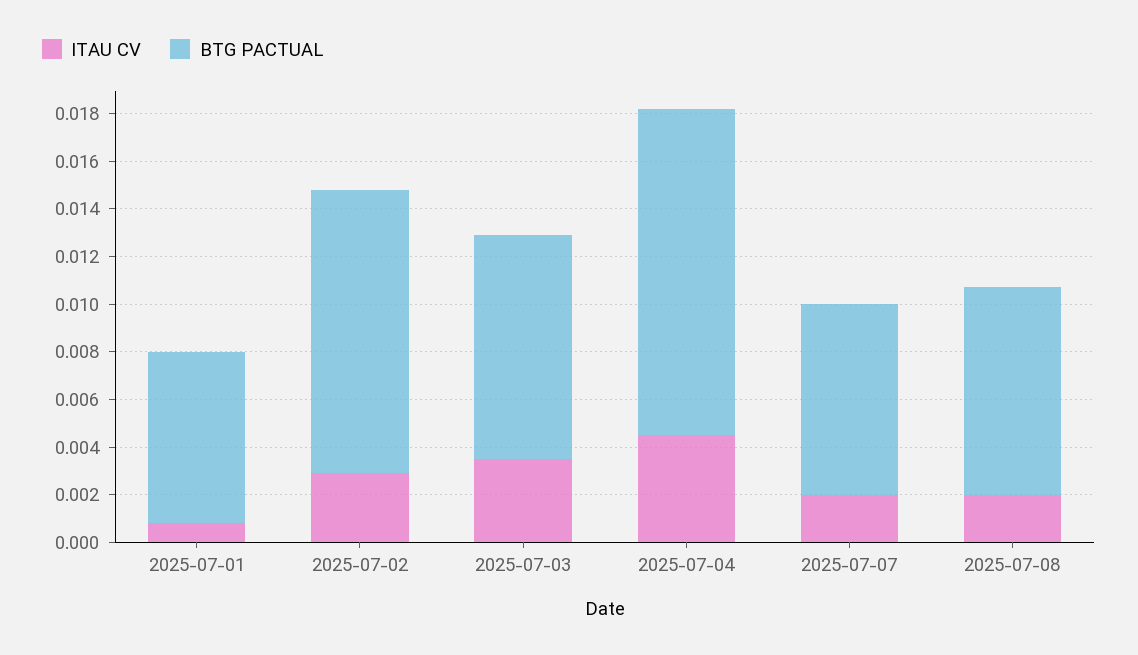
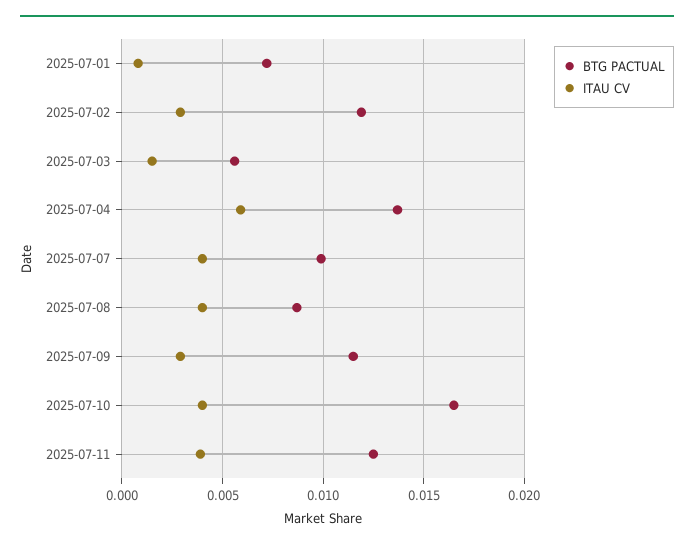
ITAU CV, 2025-07-03: 0.0035 -> 0.0015
BTG PACTUAL, 2025-07-03: 0.0095 -> 0.0055
ITAU CV, 2025-07-04: 0.0045 -> 0.006
ITAU CV, 2025-07-07: 0.002 -> 0.004
BTG PACTUAL, 2025-07-07: 0.008 -> 0.01
ITAU CV, 2025-07-08: 0.002 -> 0.004
BTG PACTUAL, 2025-07-09: none -> 0.0115
ITAU CV, 2025-07-09: none -> 0.003
BTG PACTUAL, 2025-07-10: none -> 0.0165
ITAU CV, 2025-07-10: none -> 0.004
BTG PACTUAL, 2025-07-11: none -> 0.0125
ITAU CV, 2025-07-11: none -> 0.004

